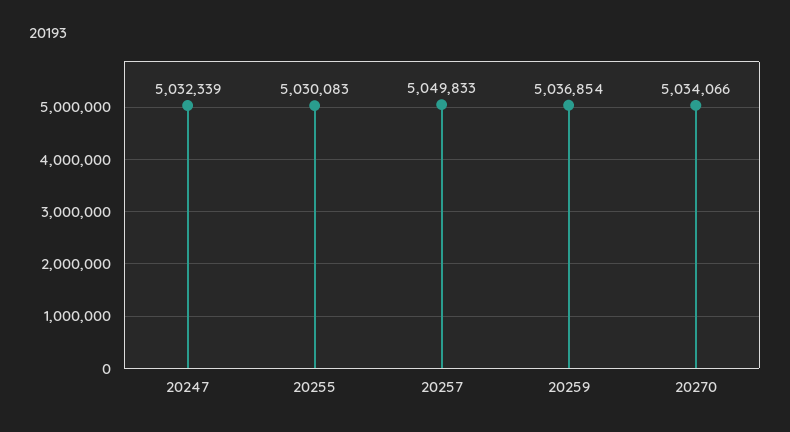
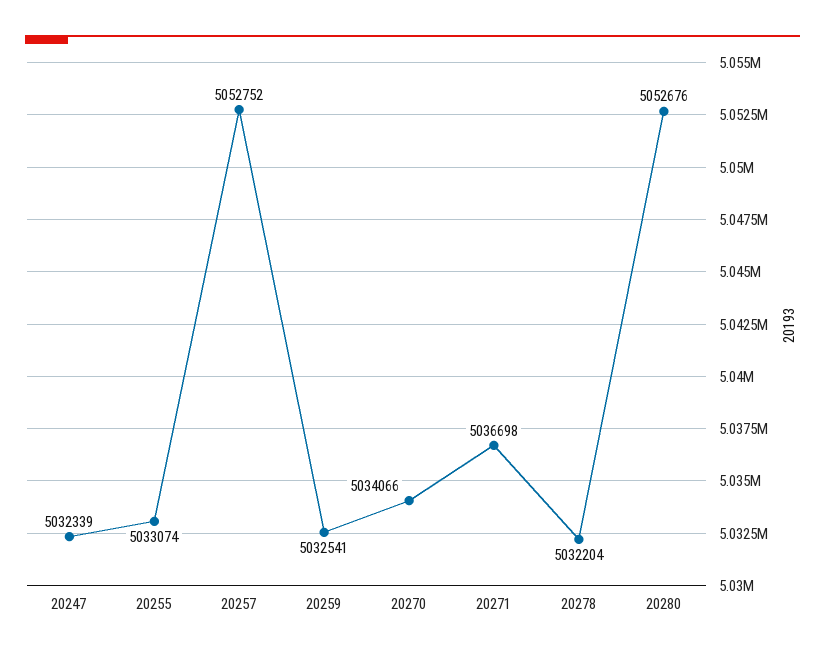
20255: 5030083 -> 5033074
20257: 5049833 -> 5052752
20259: 5036854 -> 5032541
20271: none -> 5036698
20278: none -> 5032204
20280: none -> 5052676

